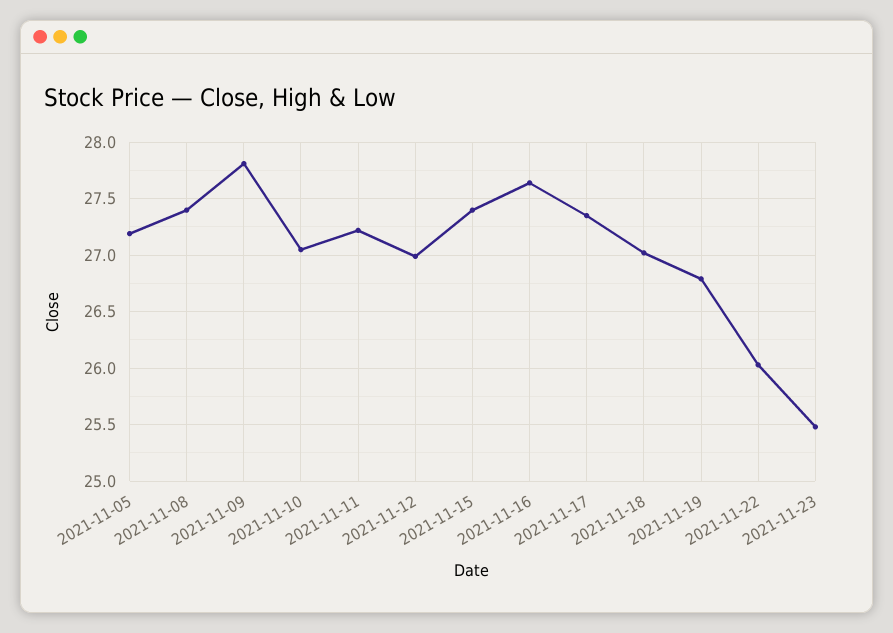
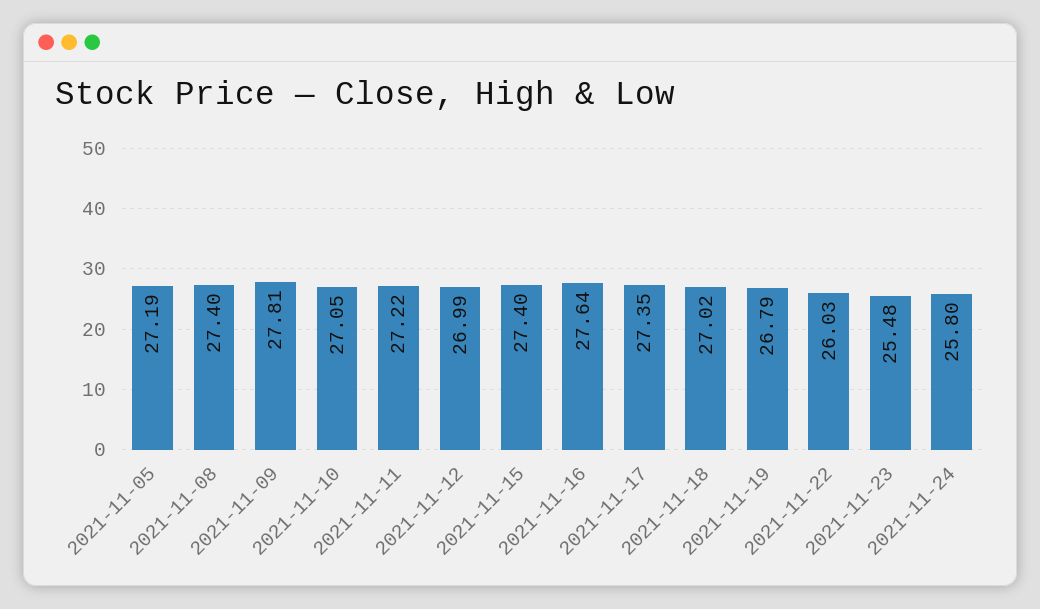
2021-11-24: none -> 25.8

